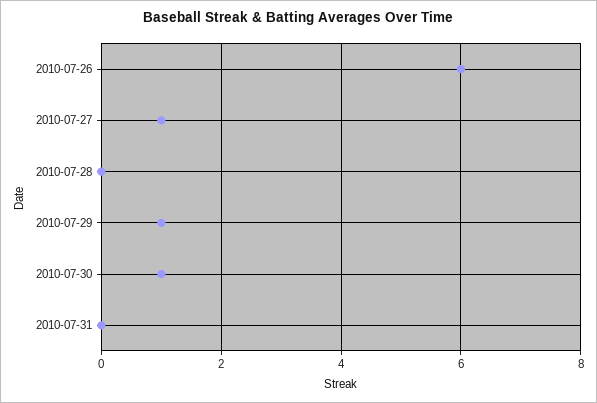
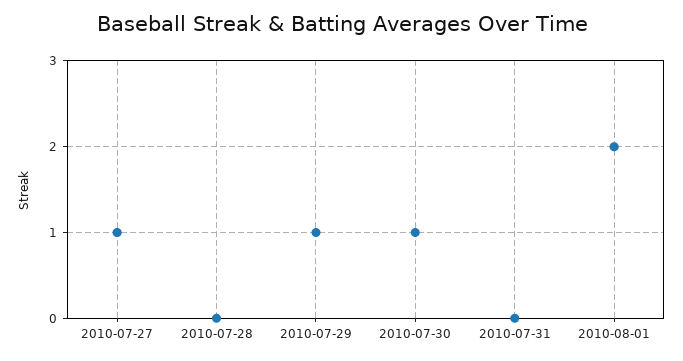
2010-07-26: 6 -> none
2010-08-01: none -> 2

